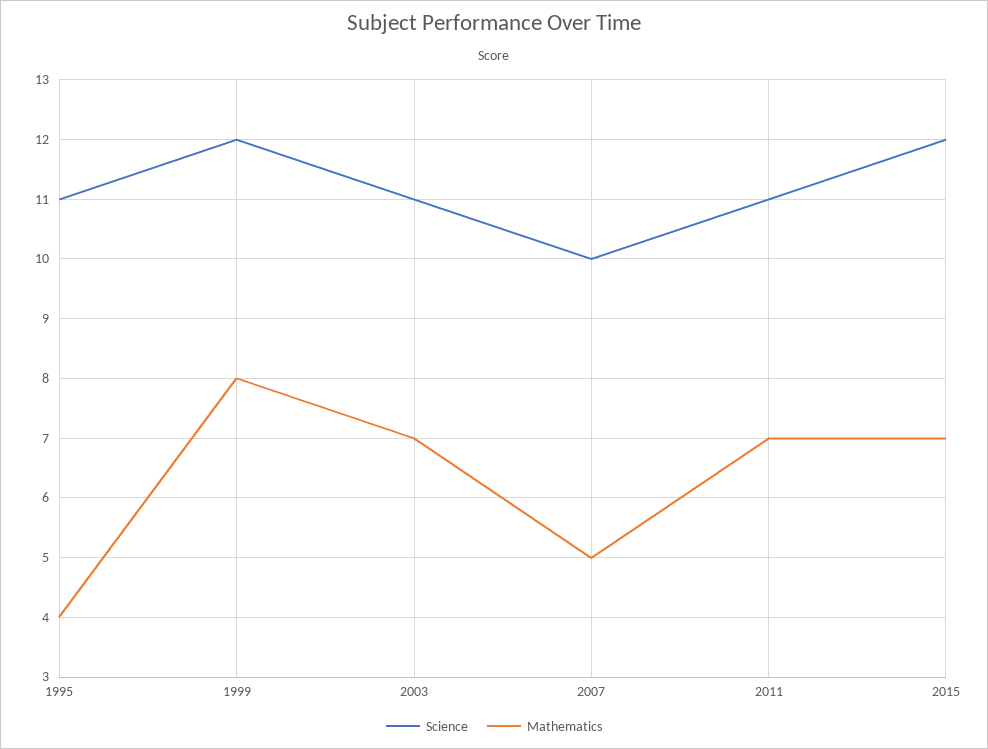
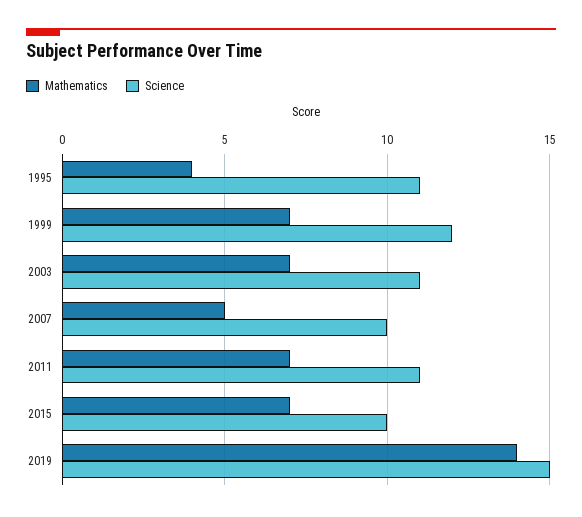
Mathematics, 1999: 8 -> 7
Science, 2015: 12 -> 10
Mathematics, 2019: none -> 14
Science, 2019: none -> 15

